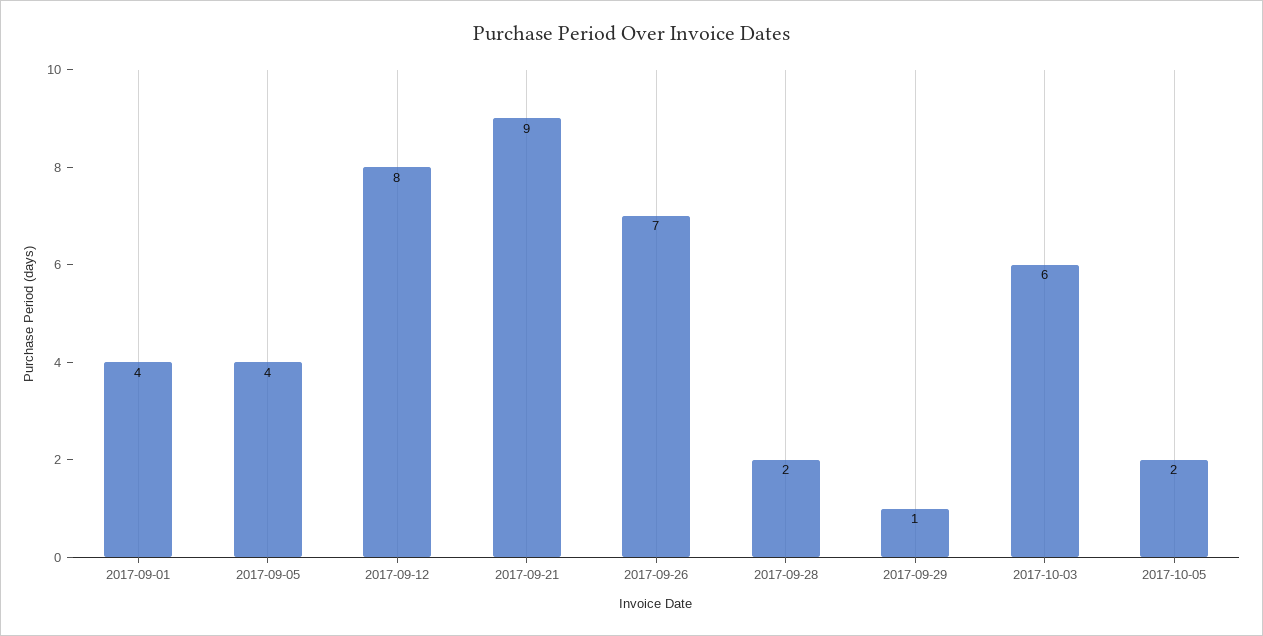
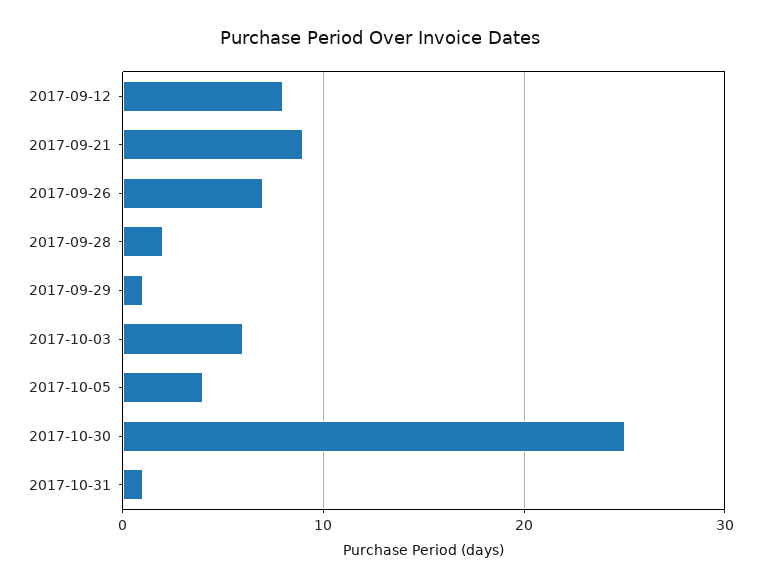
2017-09-01: 4 -> none
2017-09-05: 4 -> none
2017-10-05: 2 -> 4
2017-10-30: none -> 25
2017-10-31: none -> 1

